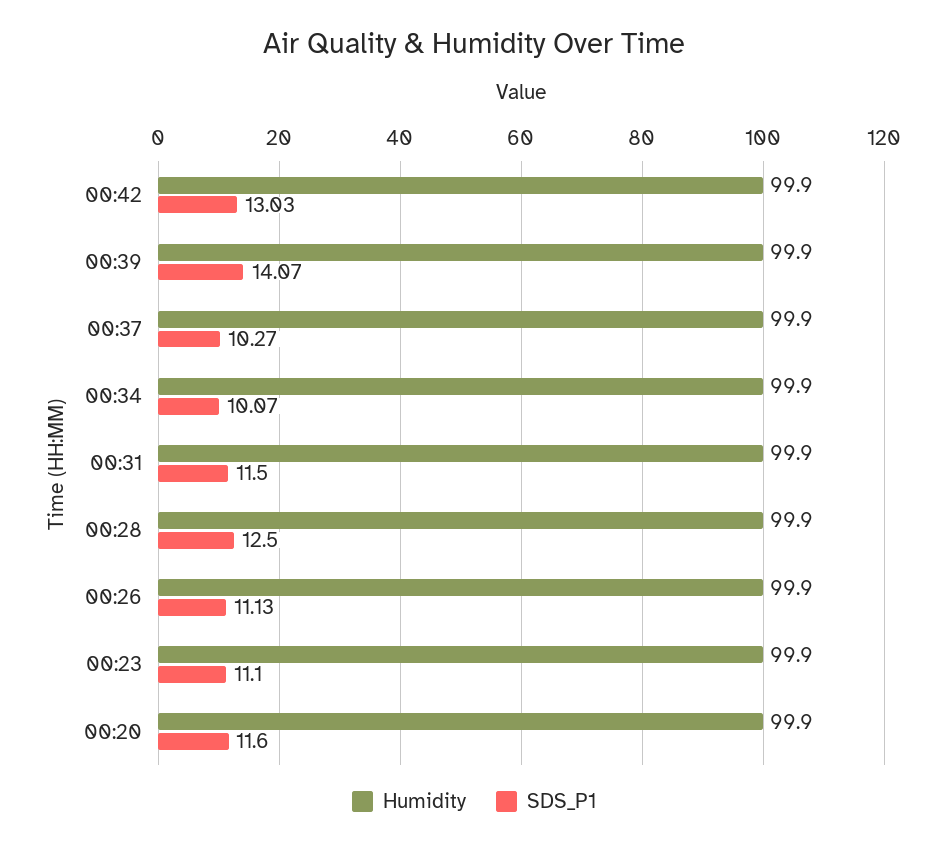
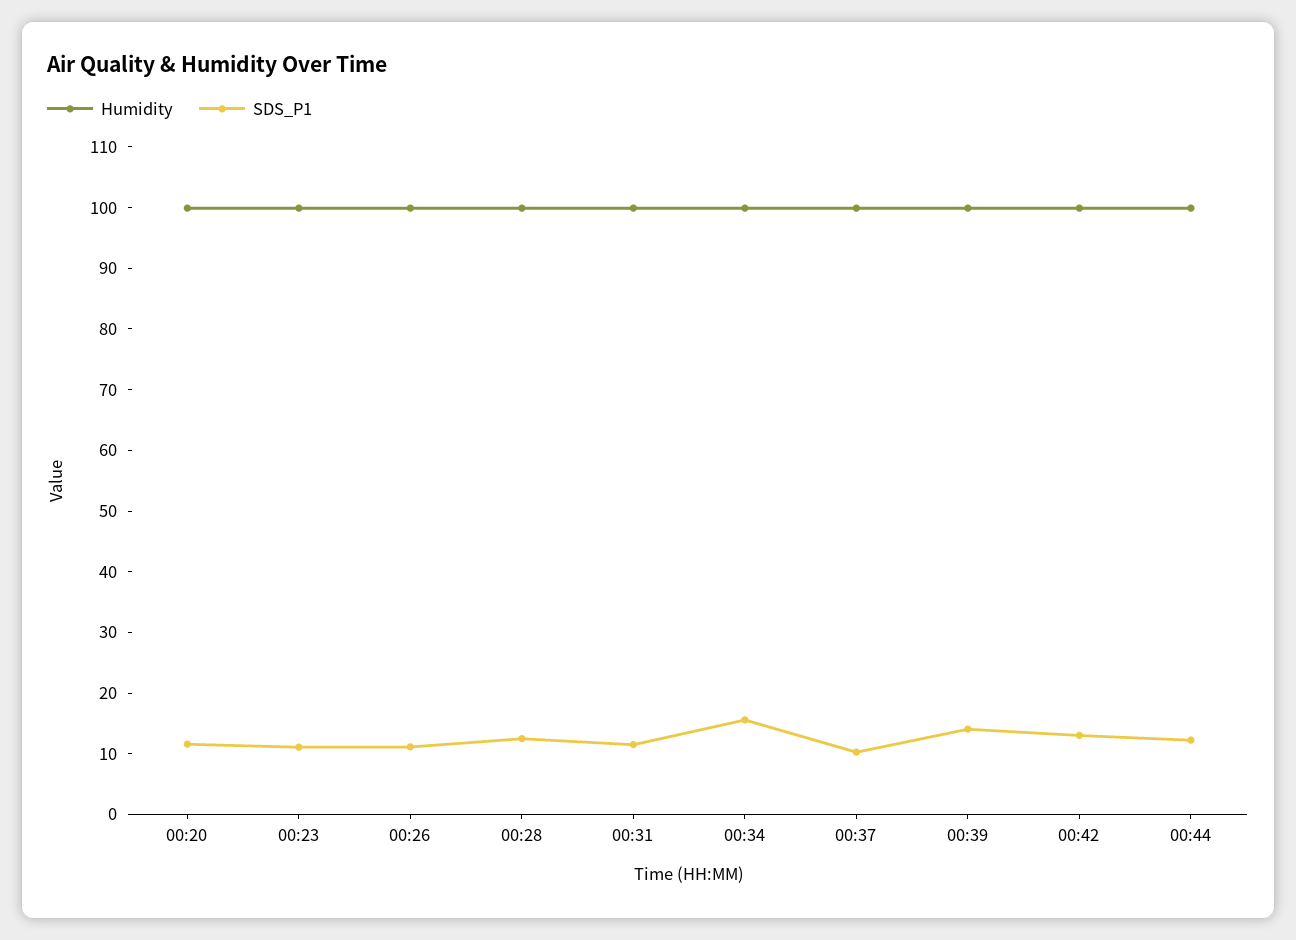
SDS_P1, 00:34: 10.07 -> 16
Humidity, 00:44: none -> 100
SDS_P1, 00:44: none -> 12

